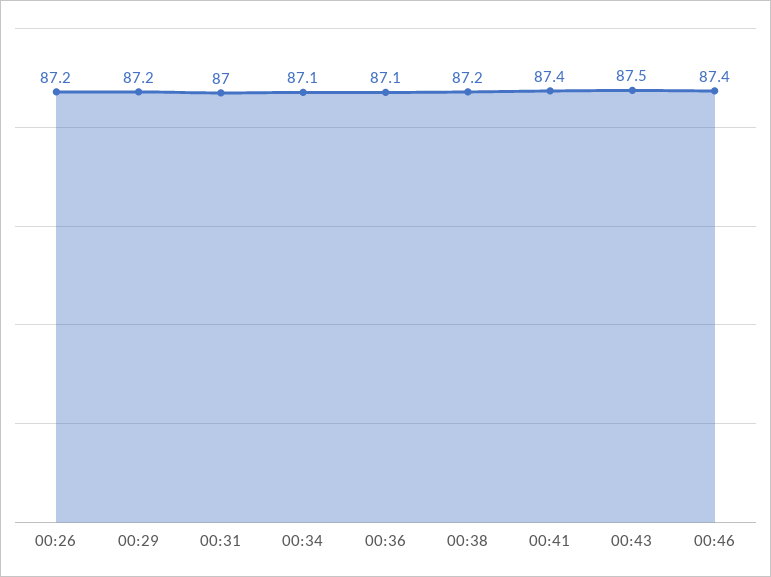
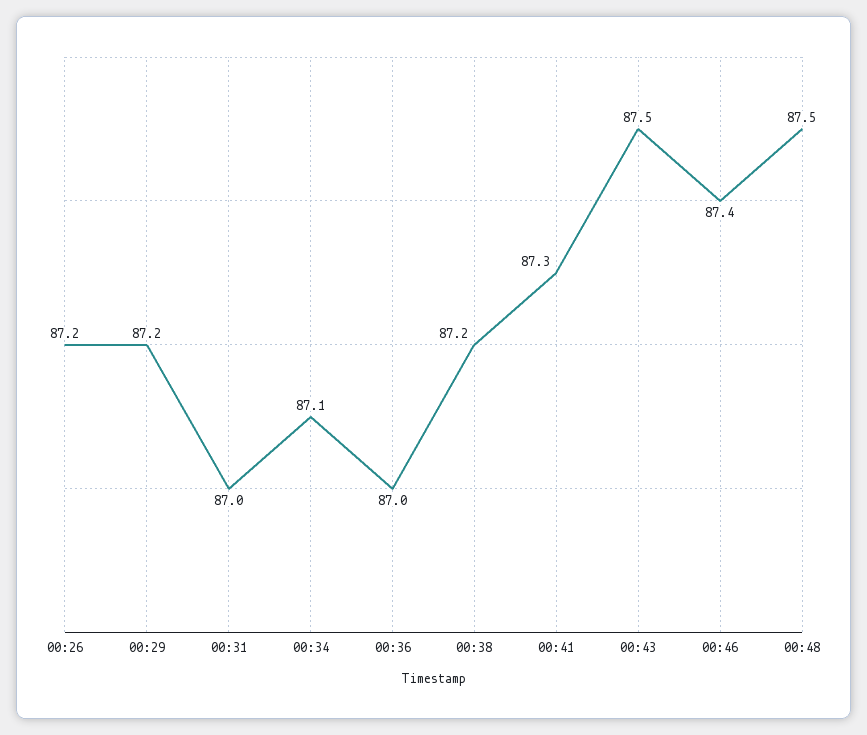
00:36: 87.1 -> 87
00:41: 87.4 -> 87.3
00:48: none -> 87.5

